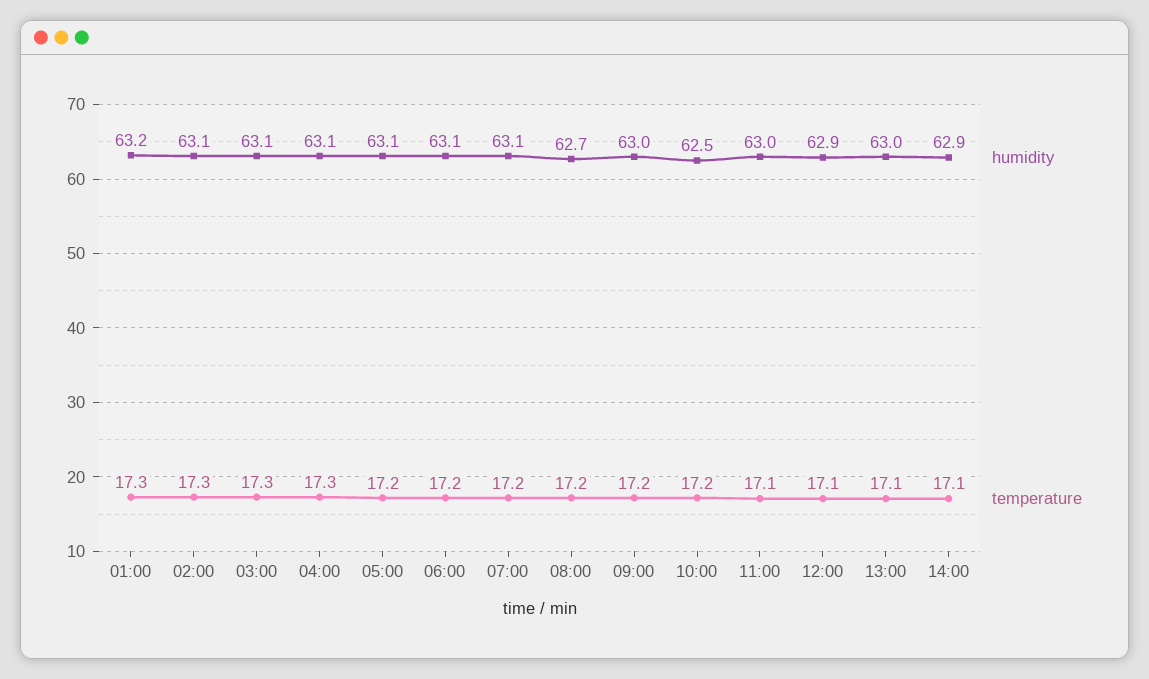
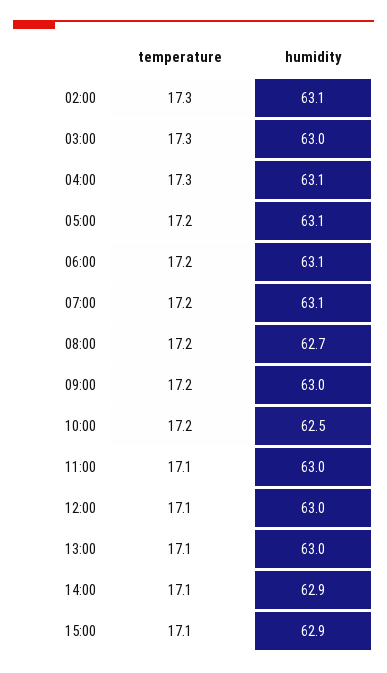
humidity, 01:00: 63.2 -> none
temperature, 01:00: 17.3 -> none
humidity, 03:00: 63.1 -> 63
humidity, 12:00: 62.9 -> 63
temperature, 15:00: none -> 17.1
humidity, 15:00: none -> 62.9

